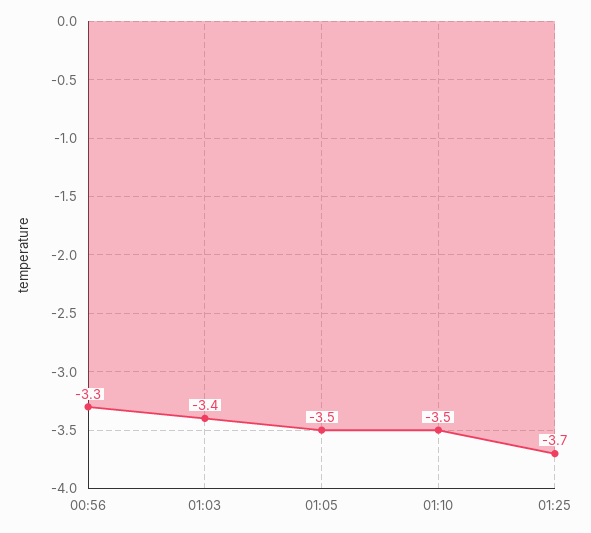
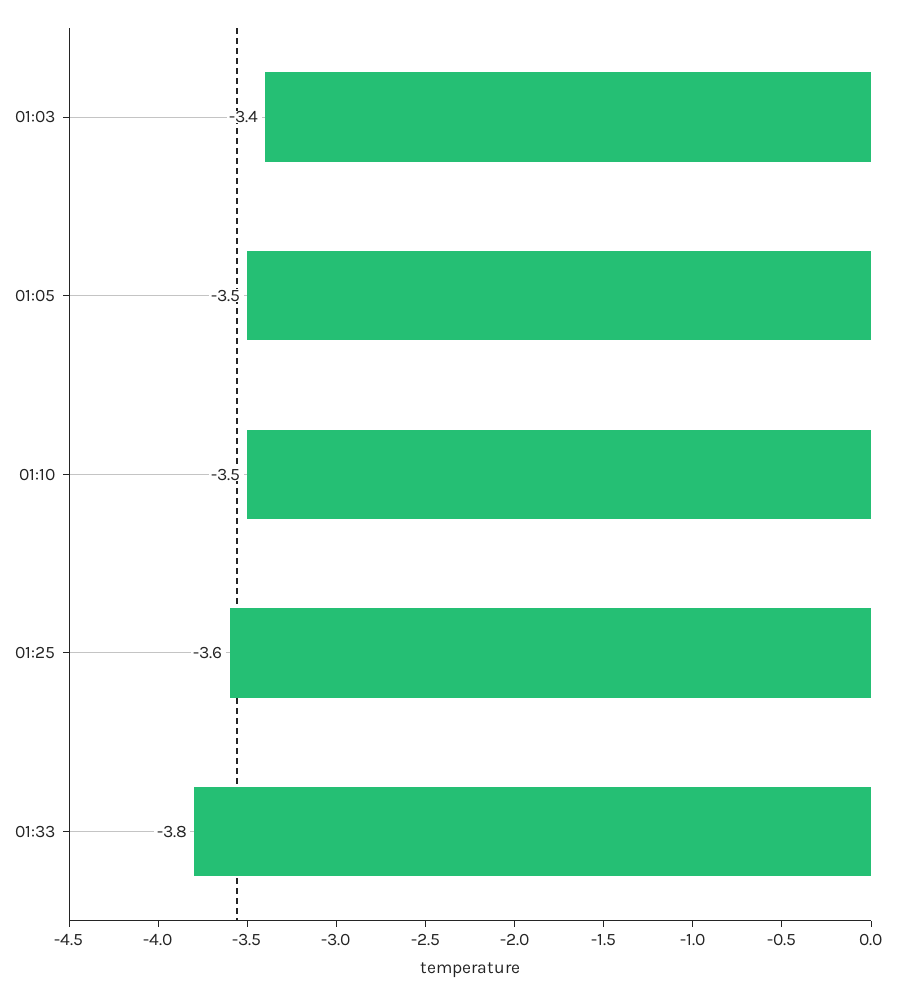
00:56: -3.3 -> none
01:25: -3.7 -> -3.6
01:33: none -> -3.8

